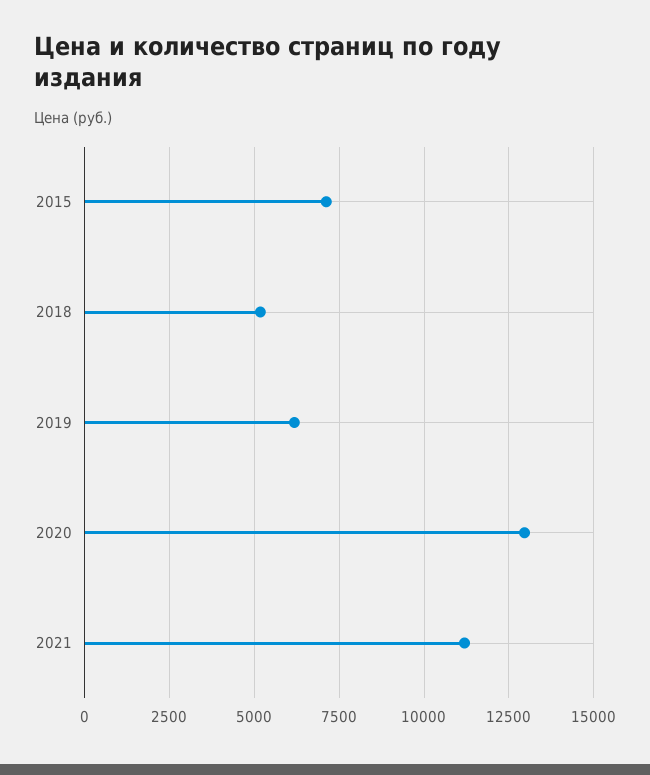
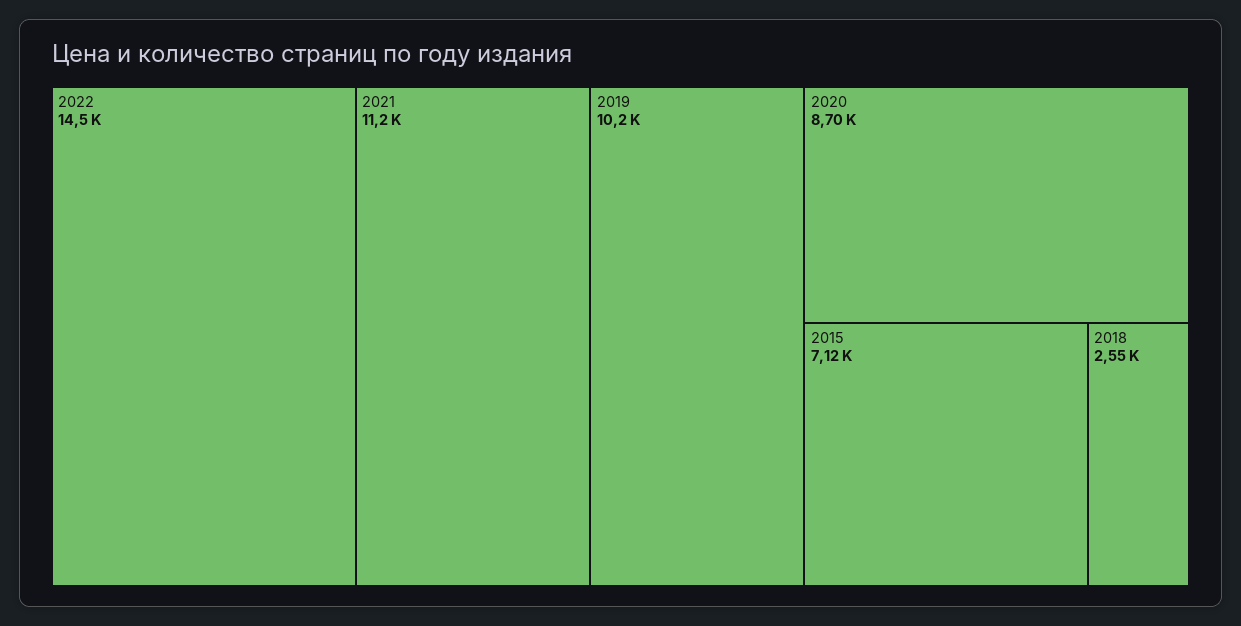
2018: 5250 -> 2550
2019: 6250 -> 10200
2020: 13000 -> 8700
2022: none -> 14500

